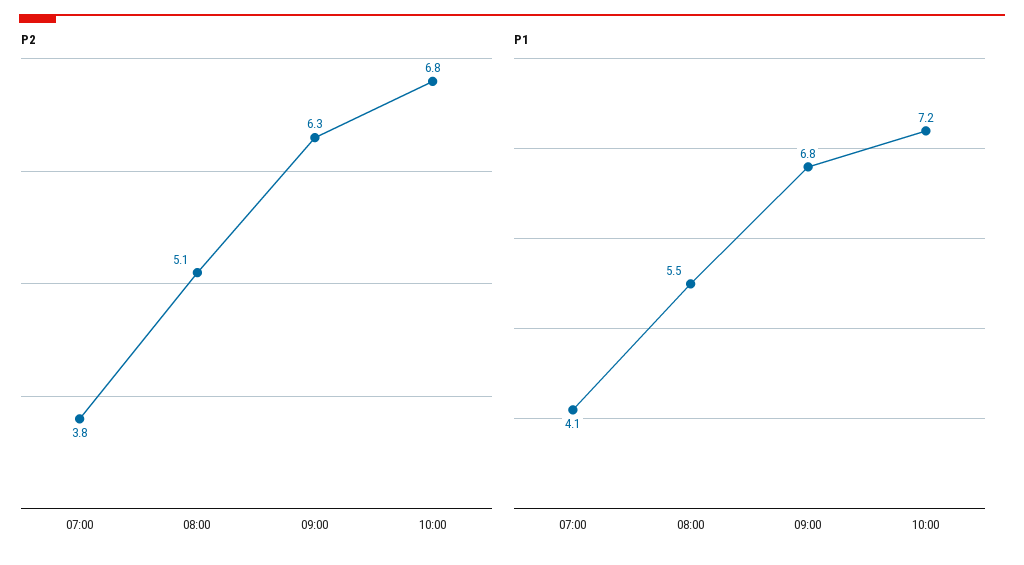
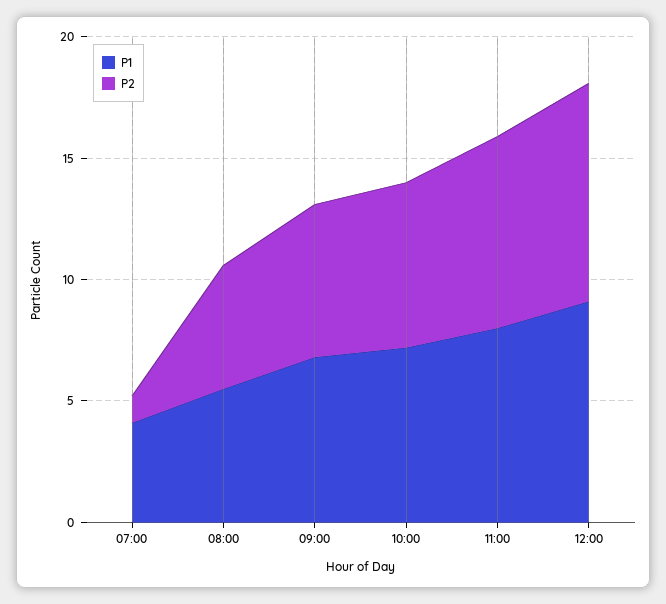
P2, 07:00: 3.8 -> 1
P1, 11:00: none -> 8
P2, 11:00: none -> 8
P1, 12:00: none -> 9
P2, 12:00: none -> 9

